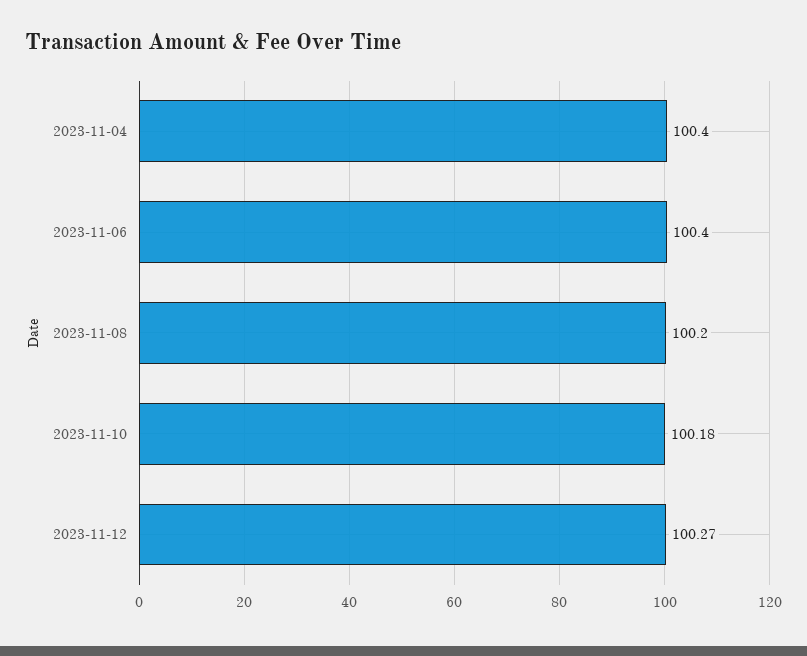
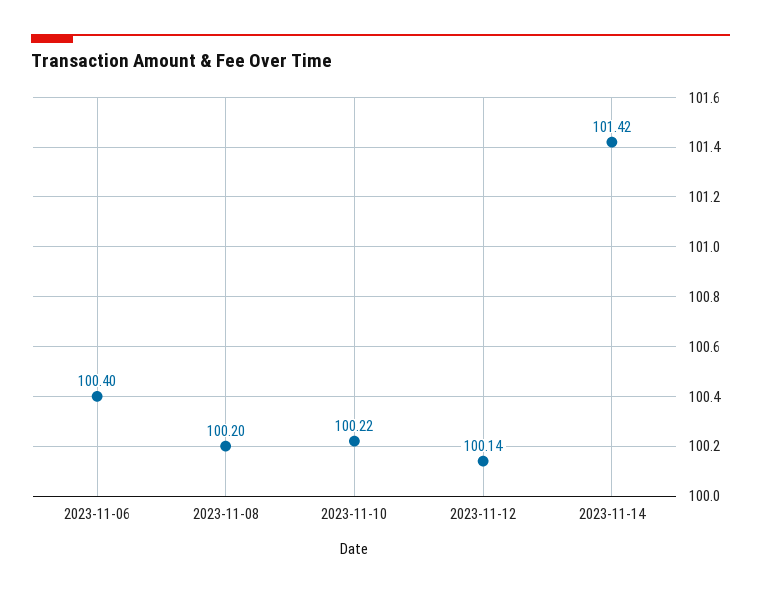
2023-11-04: 100.4 -> none
2023-11-10: 100.18 -> 100.22
2023-11-12: 100.27 -> 100.14
2023-11-14: none -> 101.42

